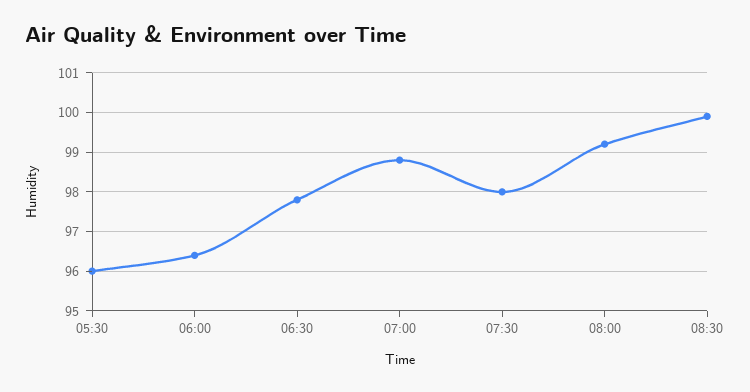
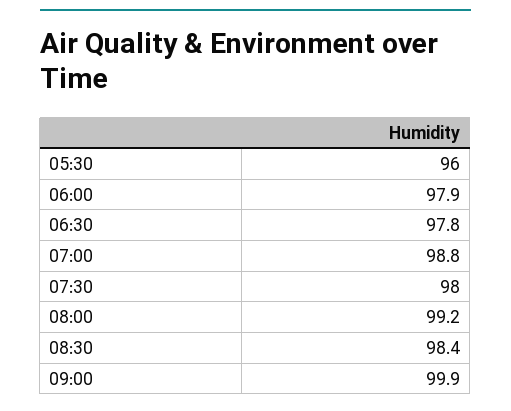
06:00: 96.5 -> 97.9
08:30: 100 -> 98.4
09:00: none -> 99.9

